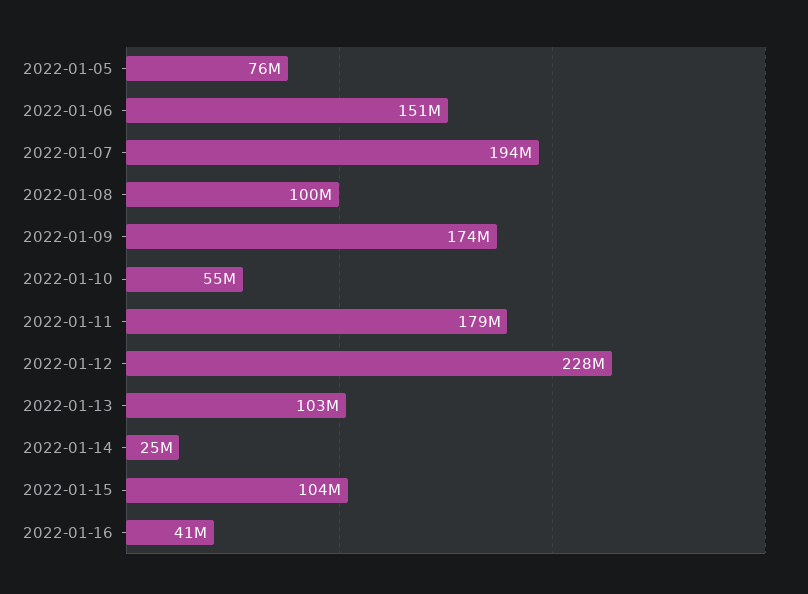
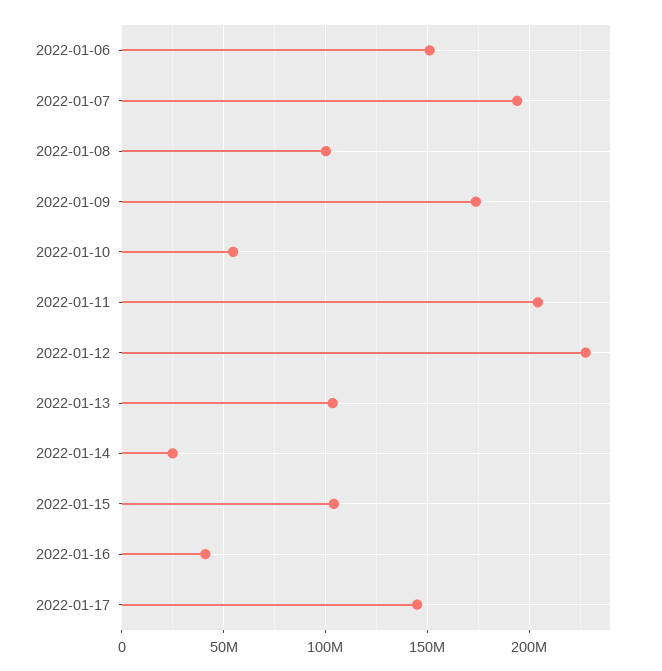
2022-01-05: 76000000 -> none
2022-01-11: 179000000 -> 205000000
2022-01-17: none -> 145000000

